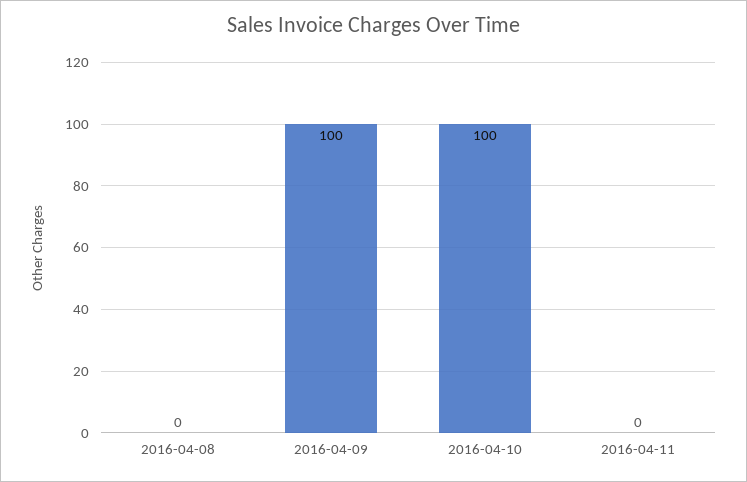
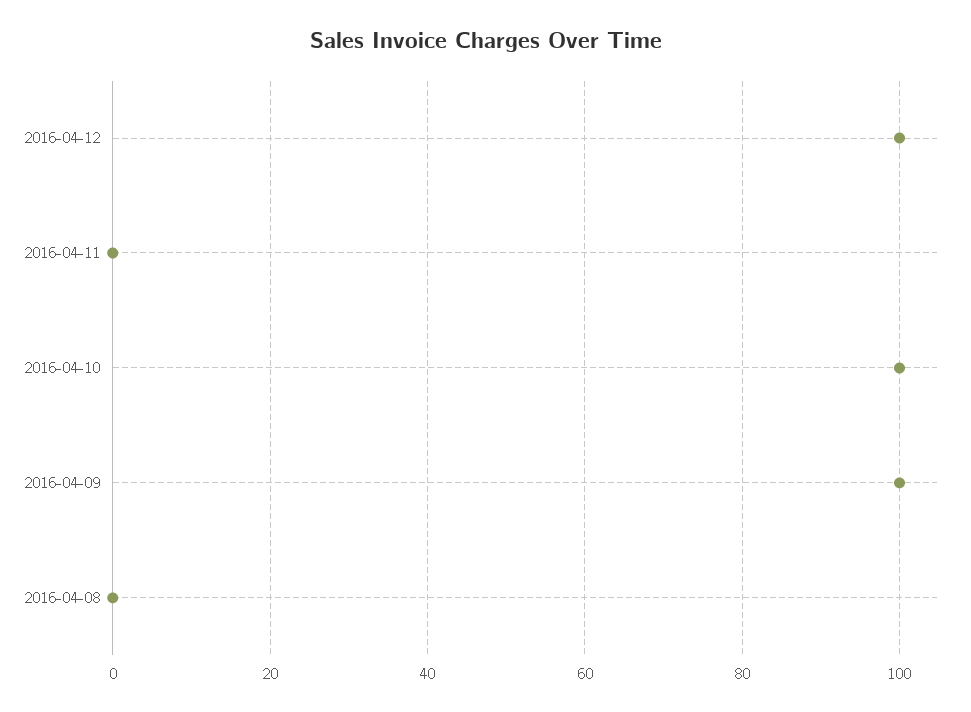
2016-04-12: none -> 100

